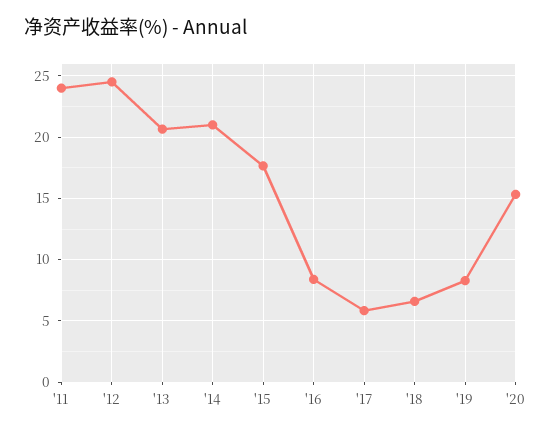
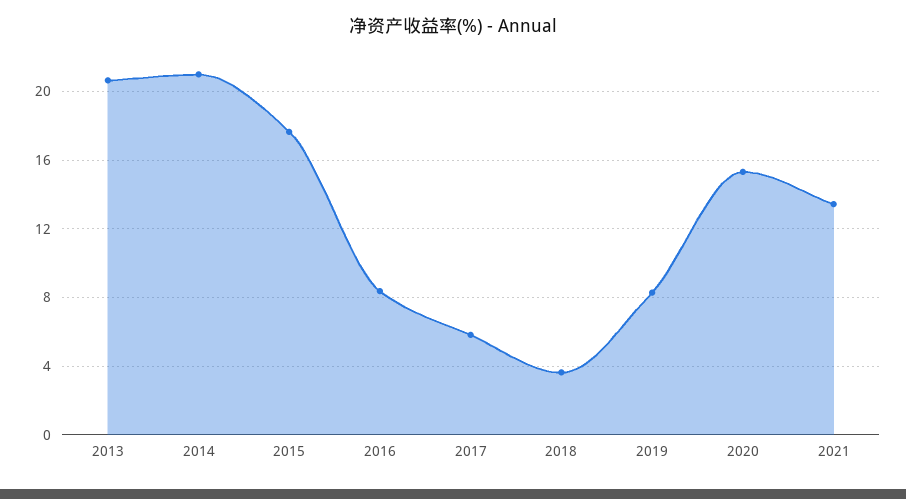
'11: 24 -> none
'12: 24.5 -> none
'18: 6.5 -> 3.5
2021: none -> 13.5

